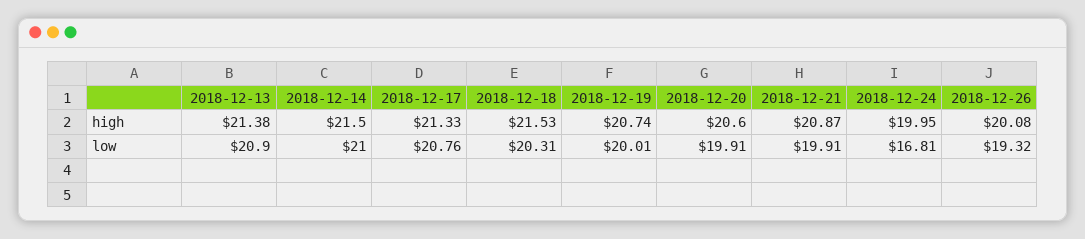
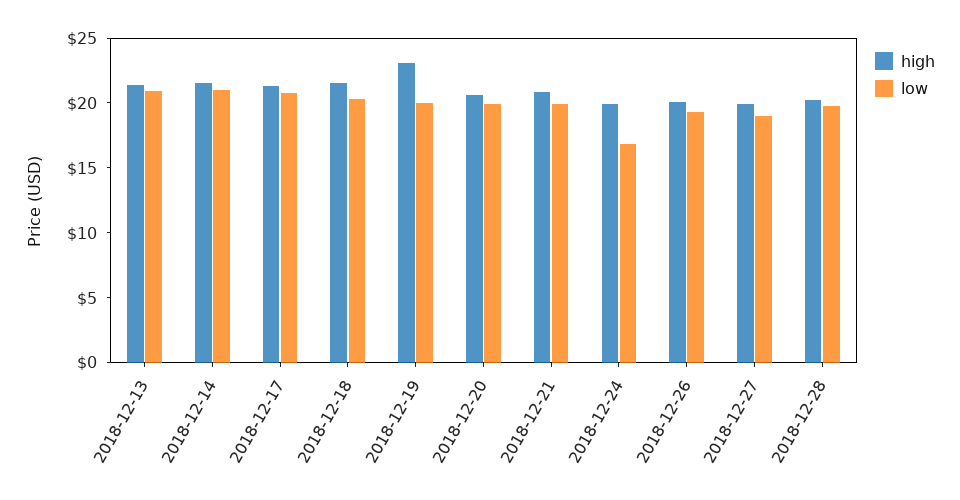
high, 2018-12-19: 20.74 -> 23
high, 2018-12-27: none -> 20
low, 2018-12-27: none -> 19
high, 2018-12-28: none -> 20
low, 2018-12-28: none -> 20

